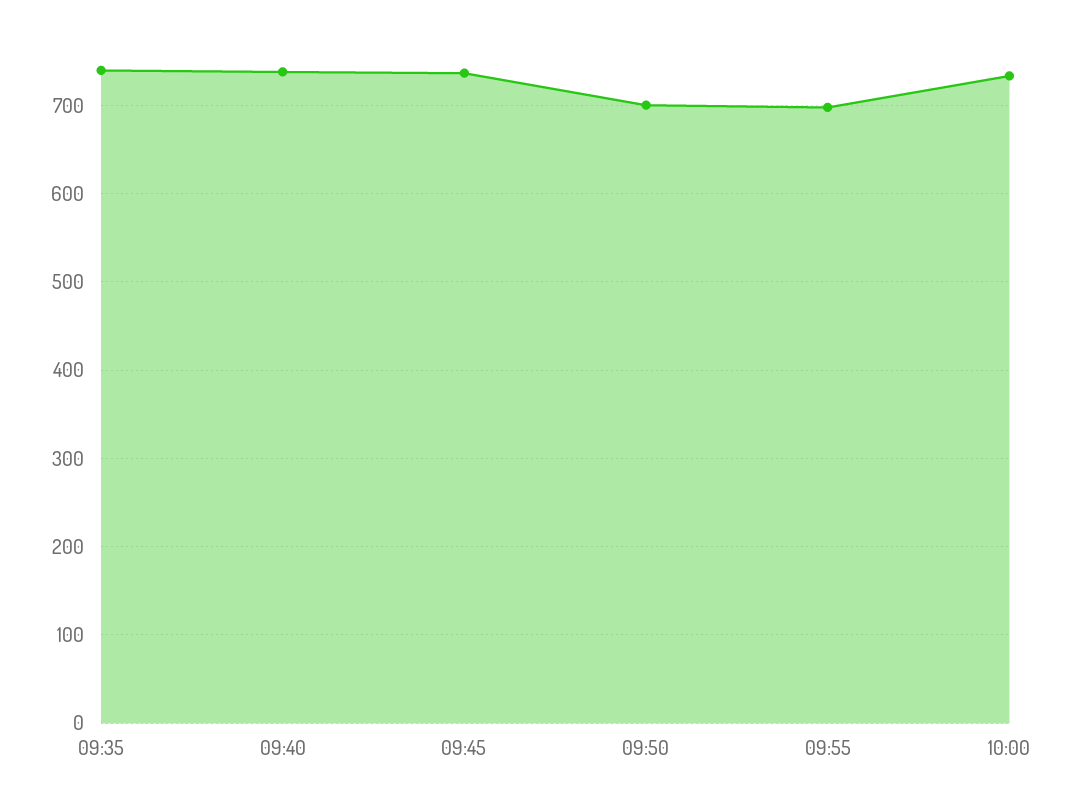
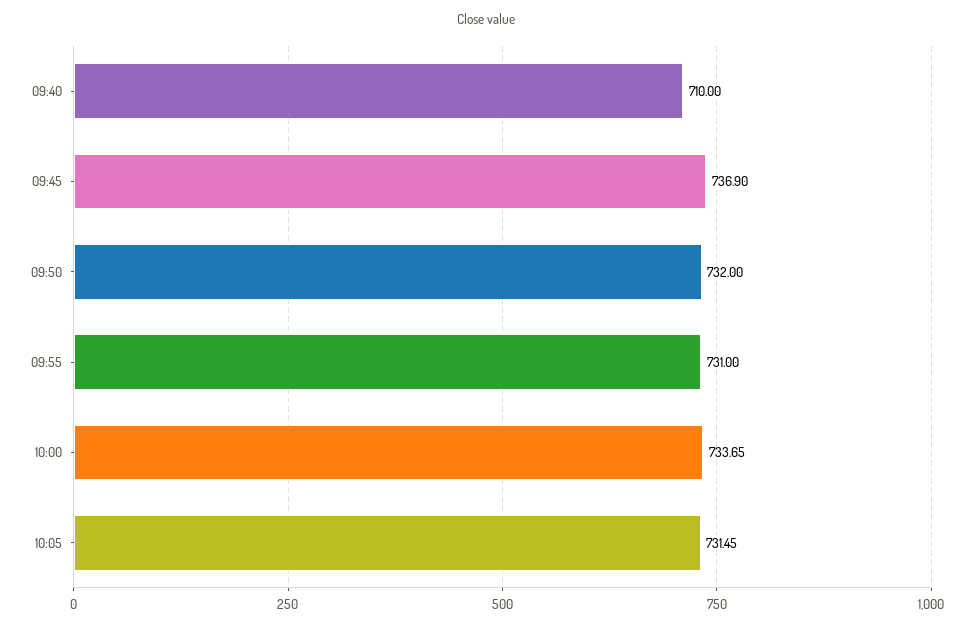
09:35: 740 -> none
09:40: 740 -> 710
09:50: 700 -> 732
09:55: 700 -> 731
10:05: none -> 731.45

